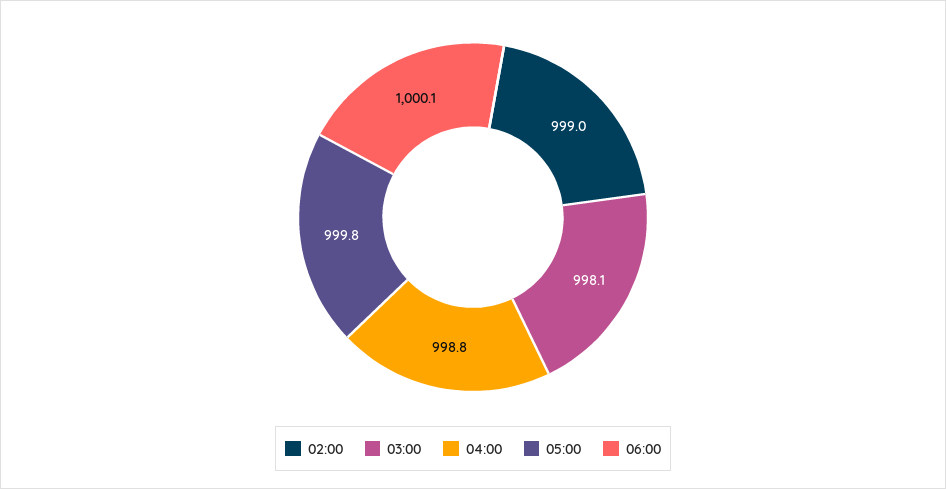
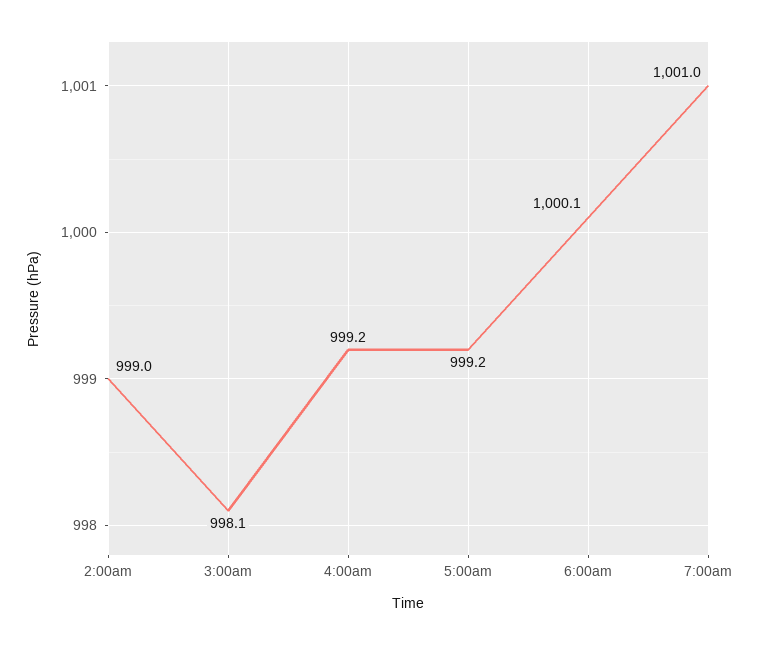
04:00: 998.8 -> 999.2
05:00: 999.8 -> 999.2
7:00am: none -> 1001

